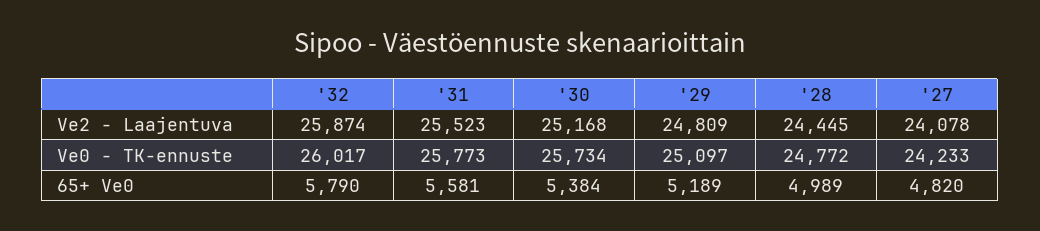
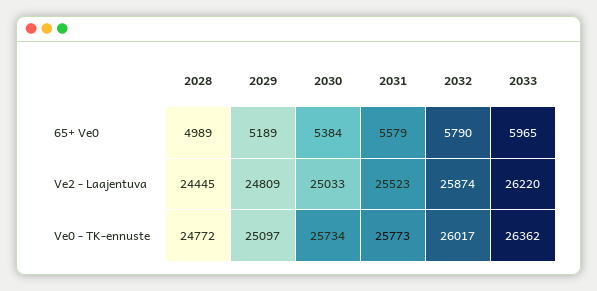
'30, Ve2 - Laajentuva: 25168 -> 25033
'27, Ve2 - Laajentuva: 24078 -> none
'27, Ve0 - TK-ennuste: 24233 -> none
'31, 65+ Ve0: 5581 -> 5579
'27, 65+ Ve0: 4820 -> none
2033, 65+ Ve0: none -> 5965
2033, Ve2 - Laajentuva: none -> 26220
2033, Ve0 - TK-ennuste: none -> 26362

